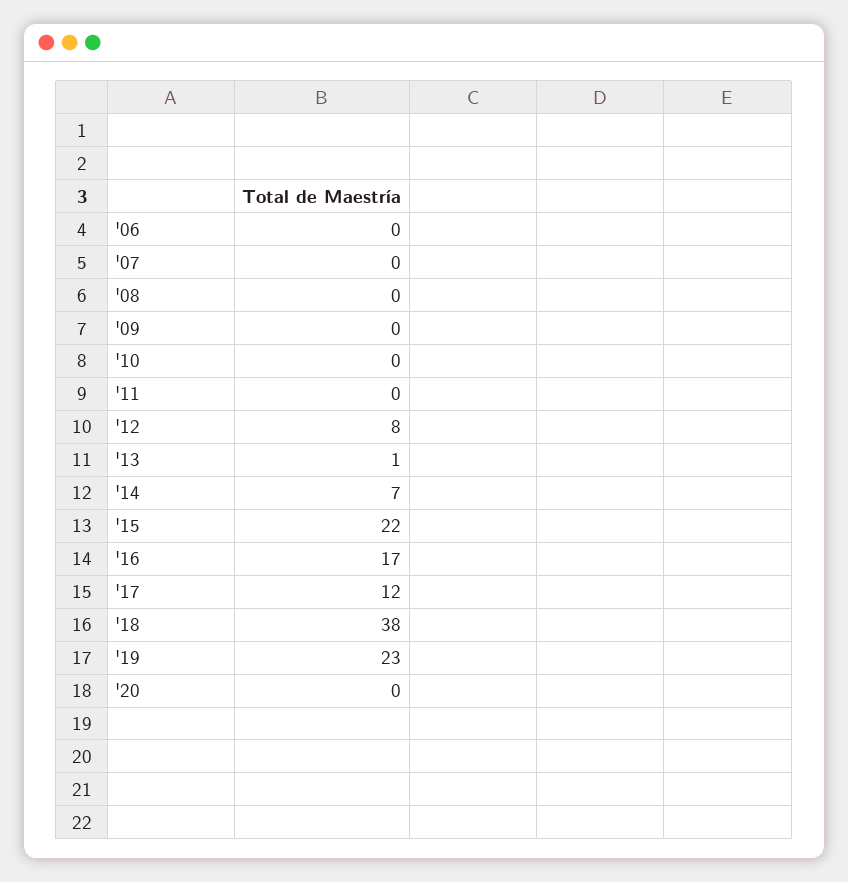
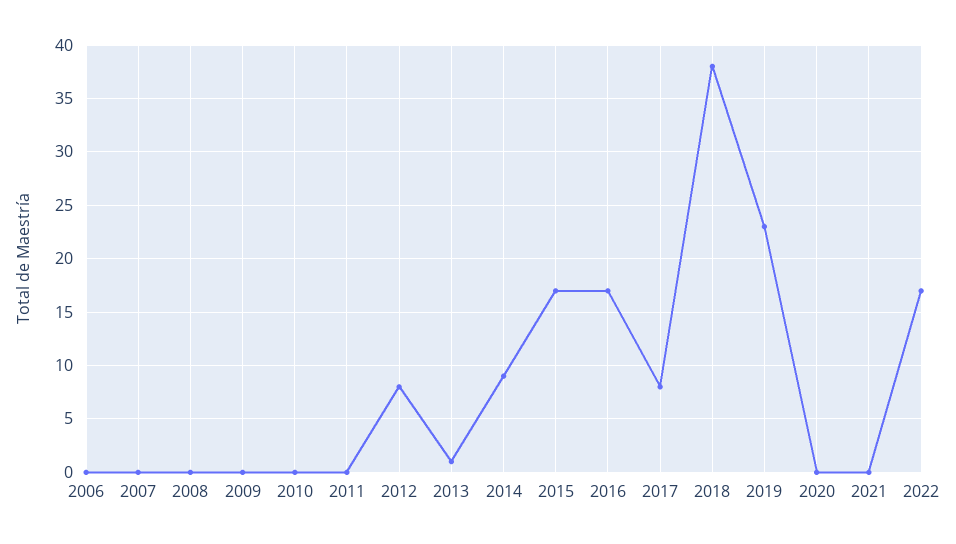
'14: 7 -> 9
'15: 22 -> 17
'17: 12 -> 8
2021: none -> 0
2022: none -> 17

